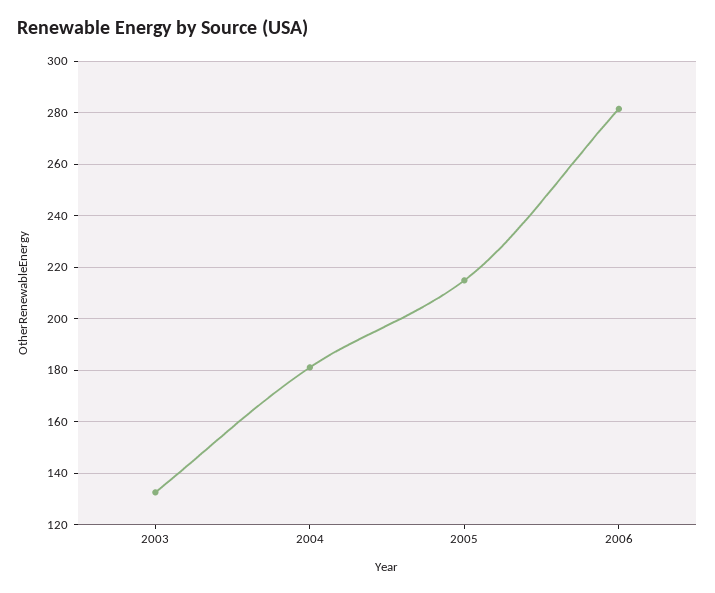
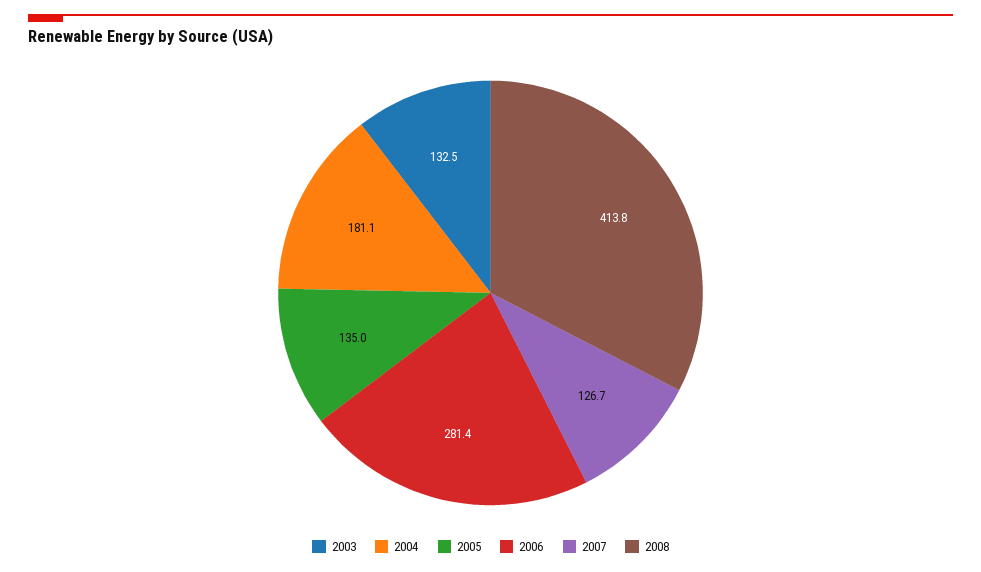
2005: 215 -> 135
2007: none -> 126.7
2008: none -> 413.8

